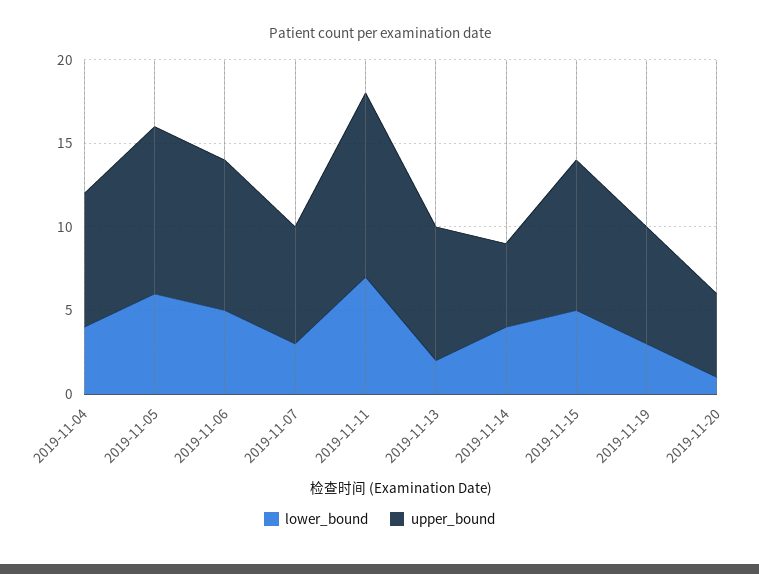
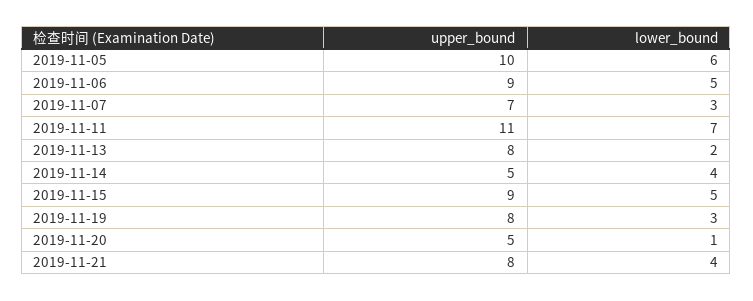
lower_bound, 2019-11-04: 4 -> none
upper_bound, 2019-11-04: 8 -> none
upper_bound, 2019-11-19: 7 -> 8
upper_bound, 2019-11-21: none -> 8
lower_bound, 2019-11-21: none -> 4

